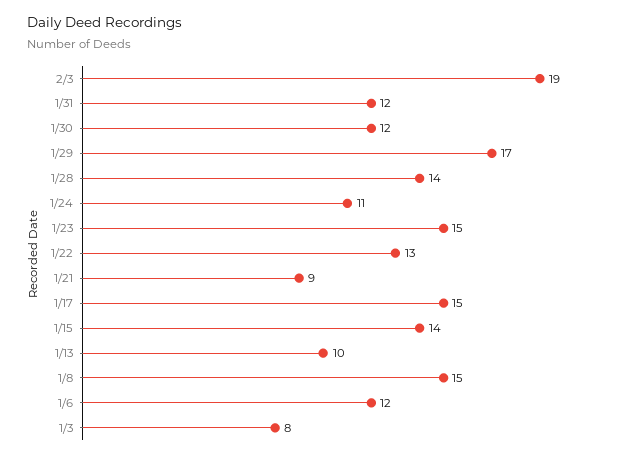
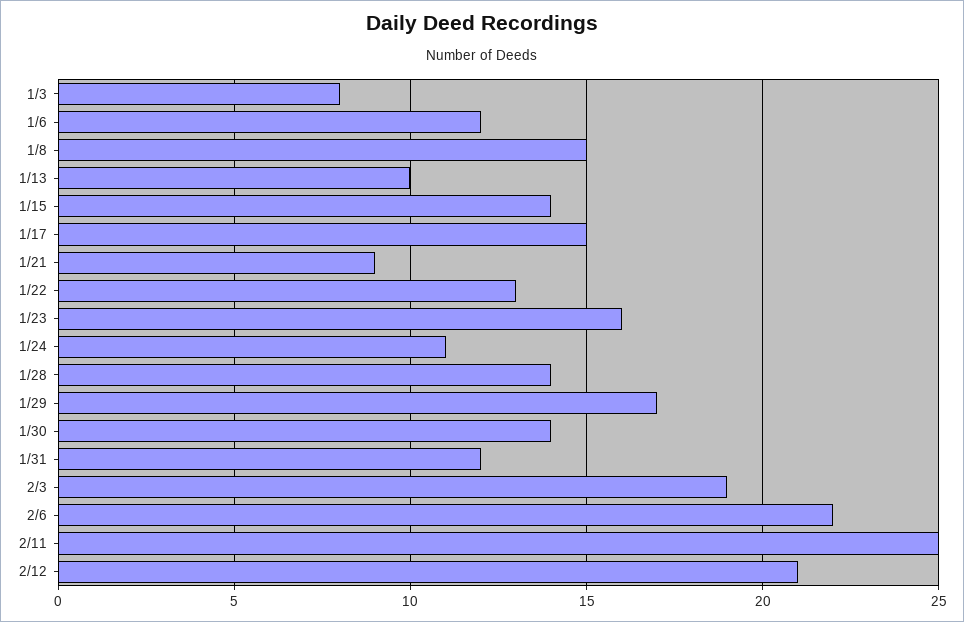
1/30: 12 -> 14
1/23: 15 -> 16
2/6: none -> 22
2/11: none -> 25
2/12: none -> 21

